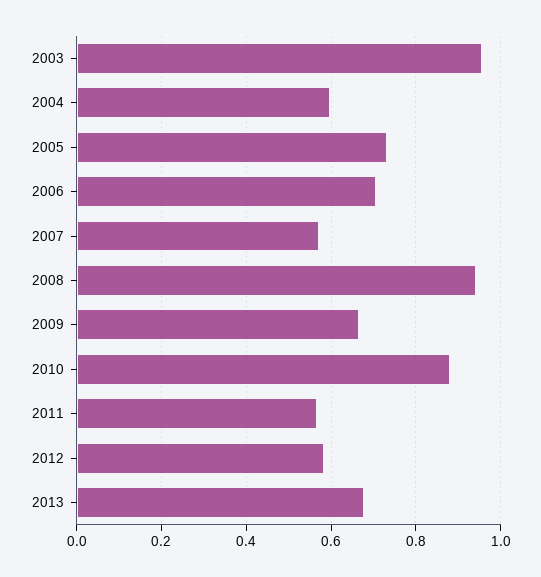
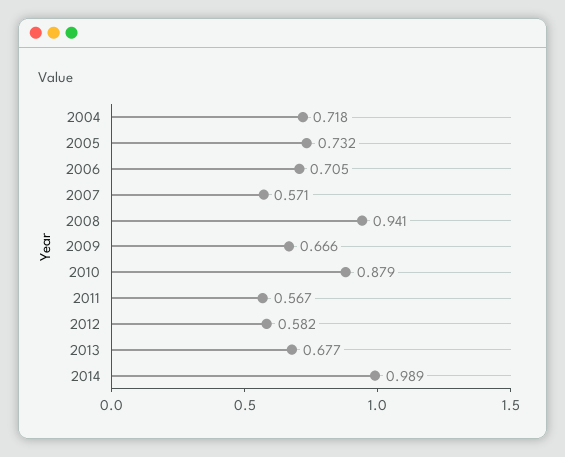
2003: 0.96 -> none
2004: 0.6 -> 0.718
2014: none -> 0.989

